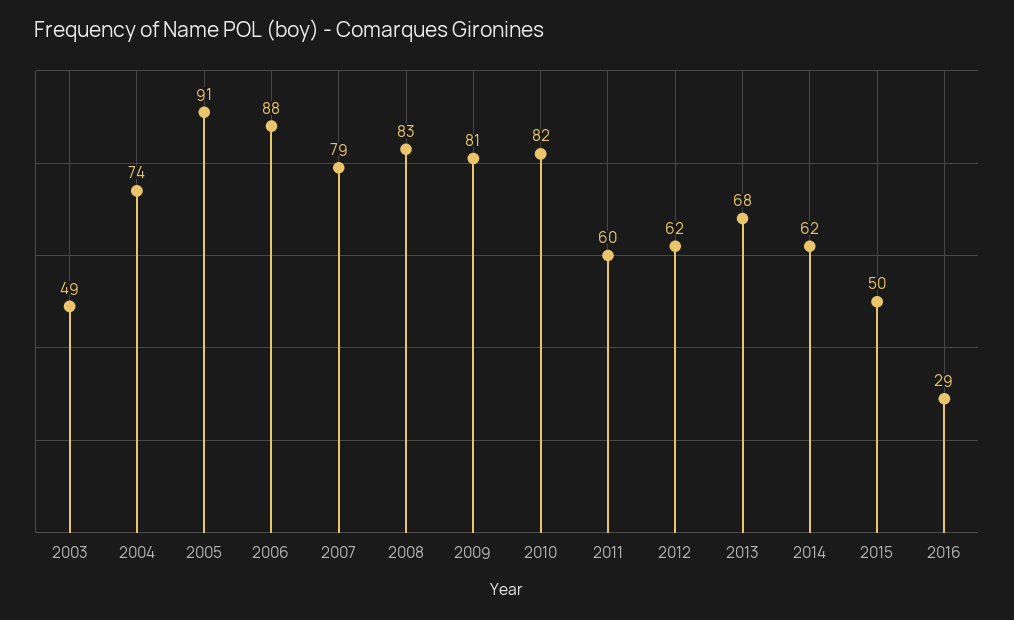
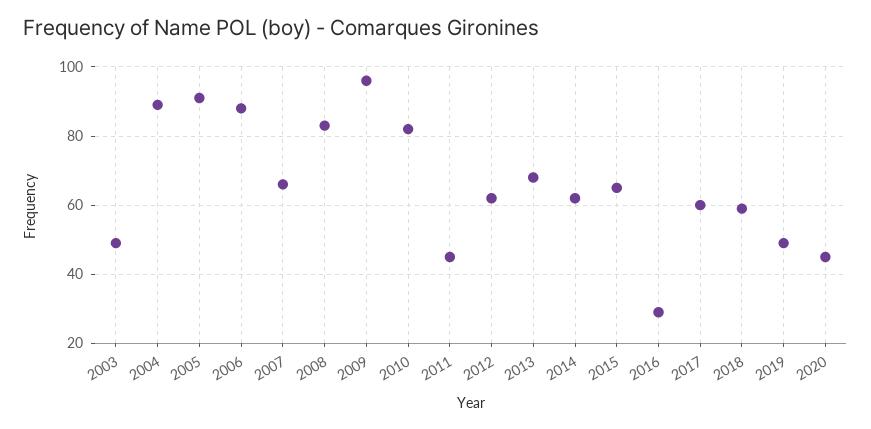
2004: 74 -> 90
2007: 79 -> 65
2009: 81 -> 95
2011: 60 -> 45
2015: 50 -> 65
2017: none -> 60
2018: none -> 60
2019: none -> 50
2020: none -> 45

